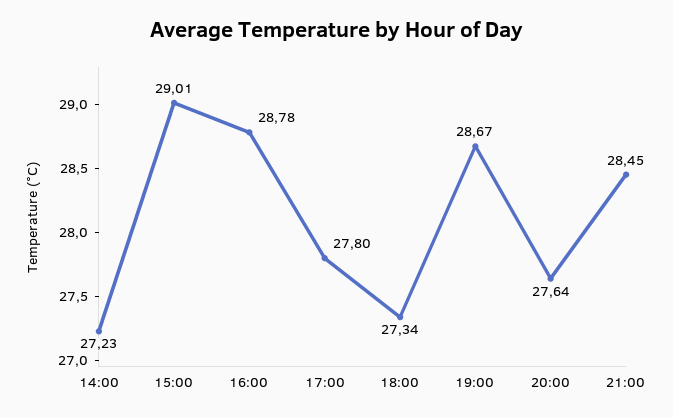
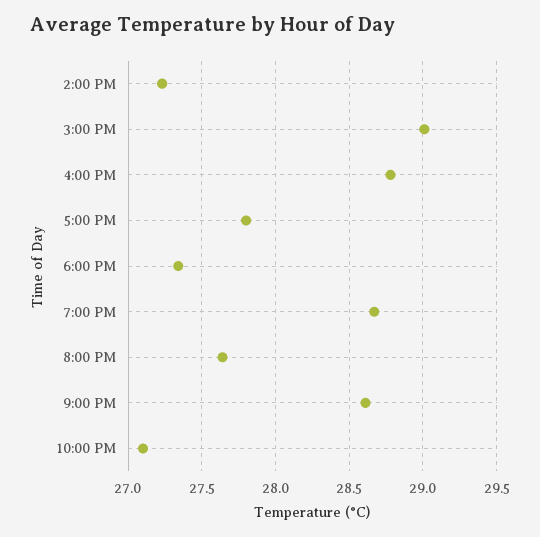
21:00: 28.45 -> 28.6
10:00 PM: none -> 27.1

